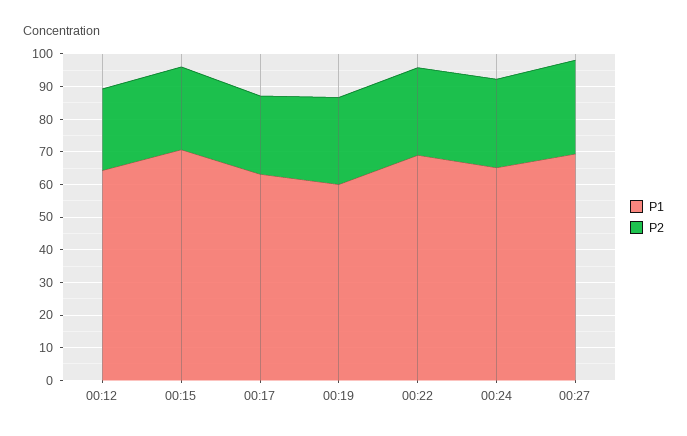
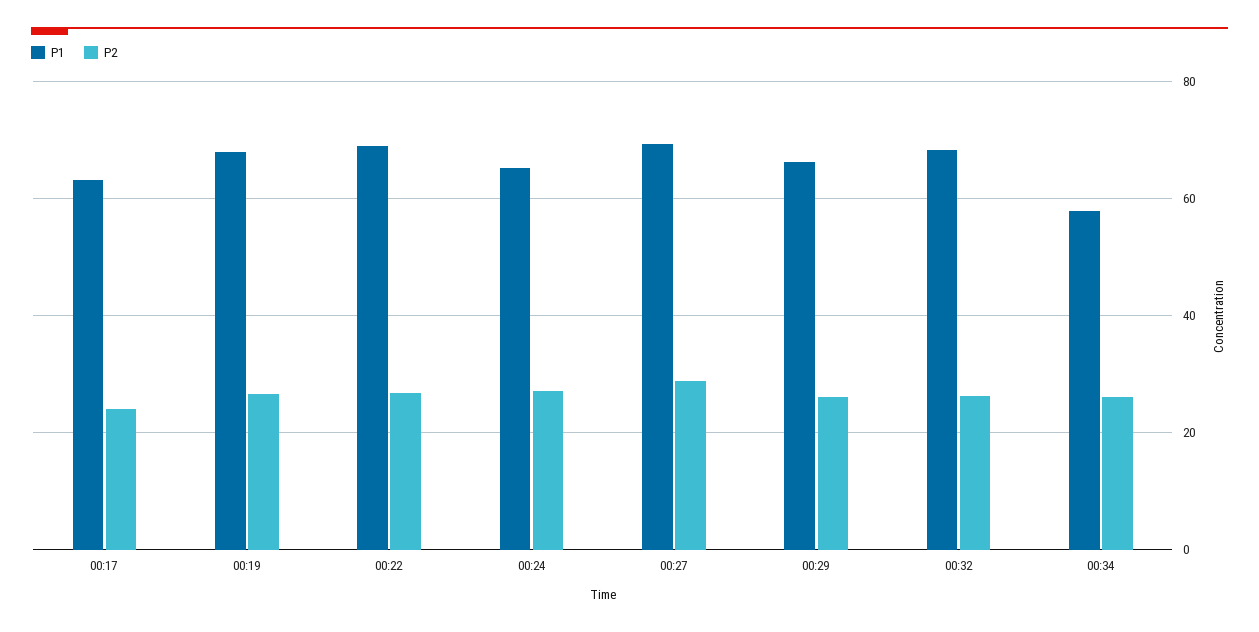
P1, 00:12: 65 -> none
P2, 00:12: 25 -> none
P1, 00:15: 70 -> none
P2, 00:15: 25 -> none
P1, 00:19: 60 -> 68
P1, 00:29: none -> 66
P2, 00:29: none -> 26
P1, 00:32: none -> 68
P2, 00:32: none -> 26
P1, 00:34: none -> 58
P2, 00:34: none -> 26

